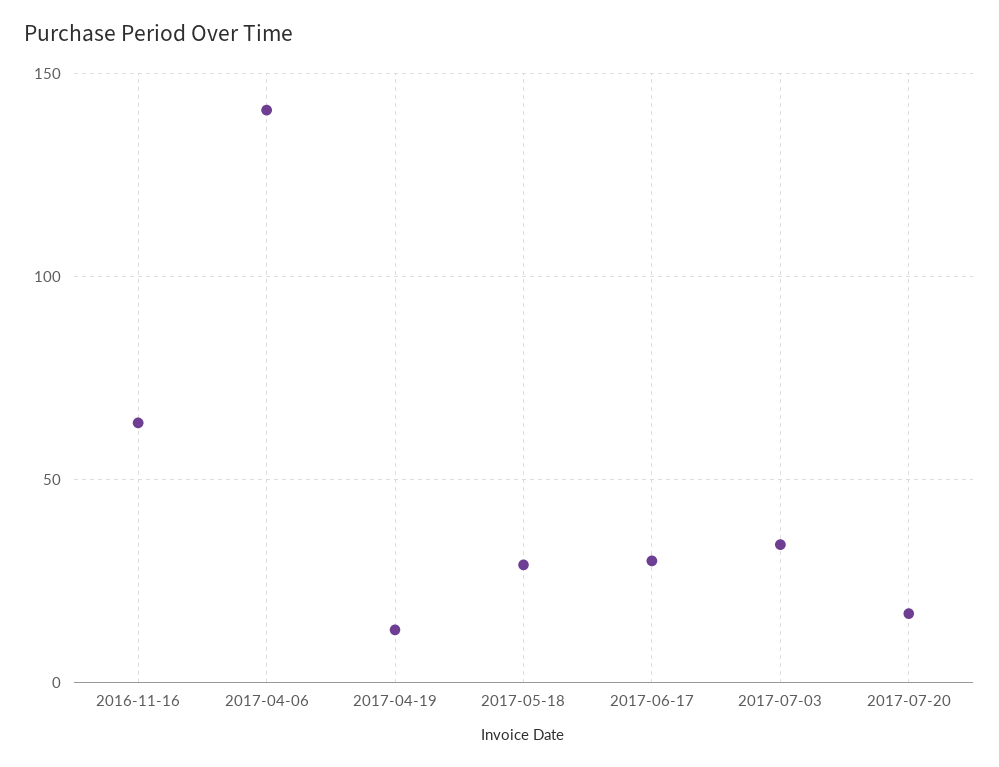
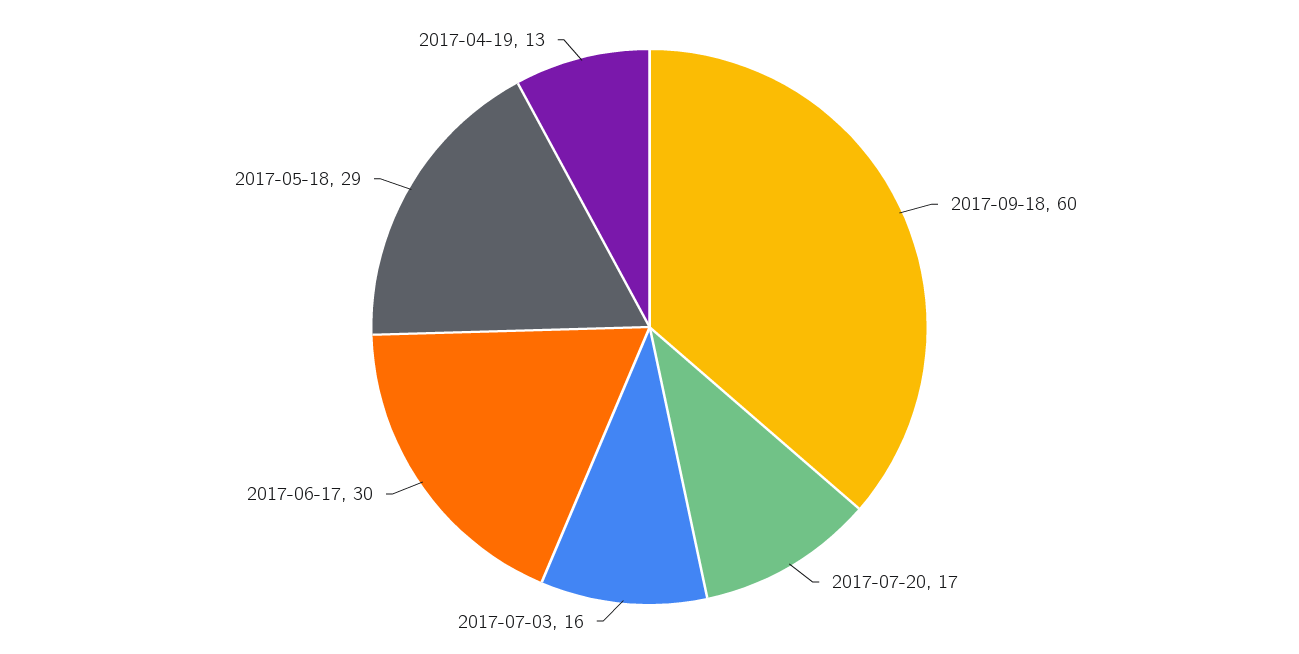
2016-11-16: 65 -> none
2017-04-06: 140 -> none
2017-07-03: 35 -> 16
2017-09-18: none -> 60

